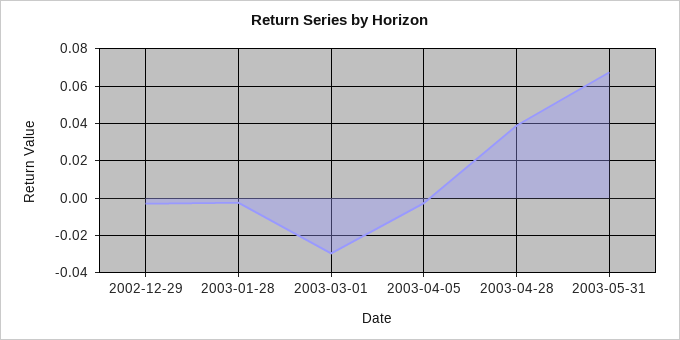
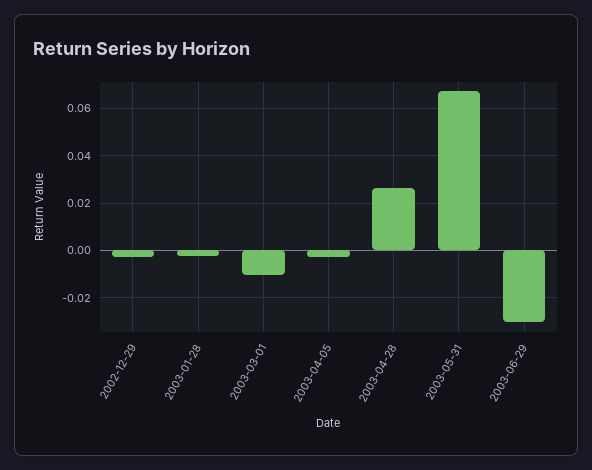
2003-03-01: -0.03 -> -0.01
2003-04-28: 0.04 -> 0.025
2003-06-29: none -> -0.03

